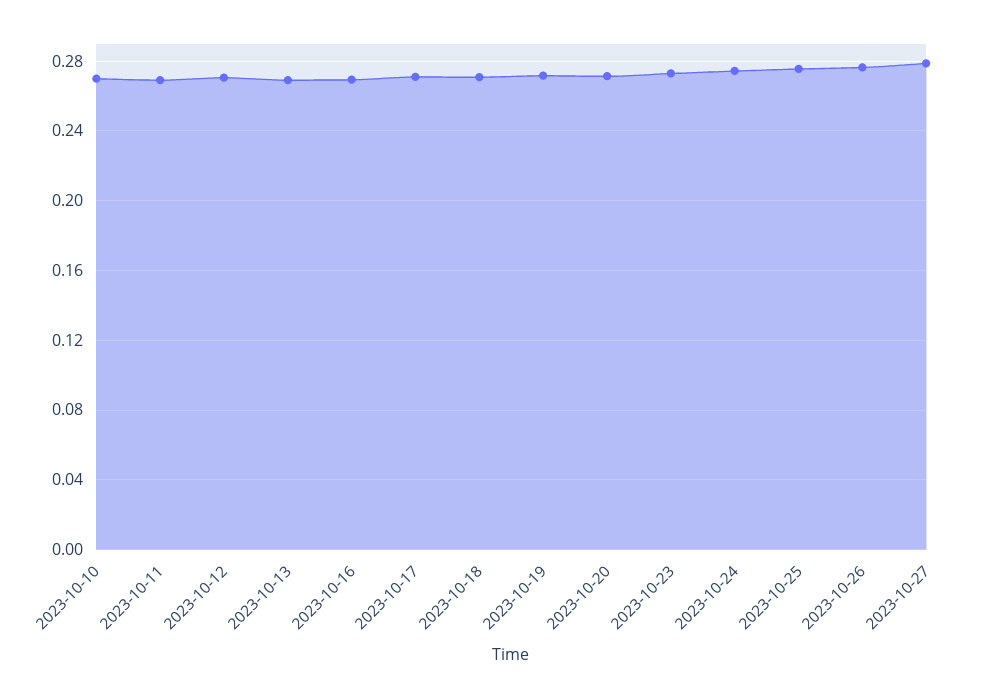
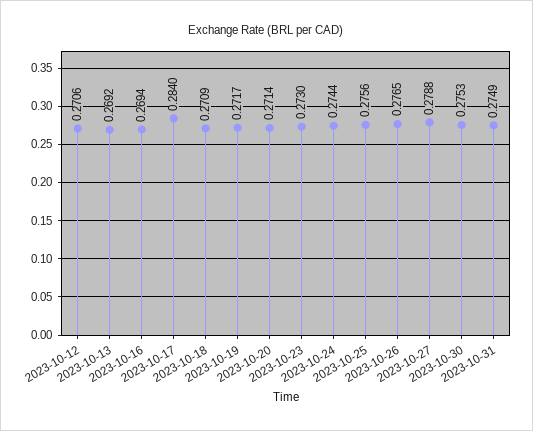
2023-10-10: 0.27 -> none
2023-10-11: 0.27 -> none
2023-10-17: 0.27 -> 0.284
2023-10-30: none -> 0.2753
2023-10-31: none -> 0.2749

